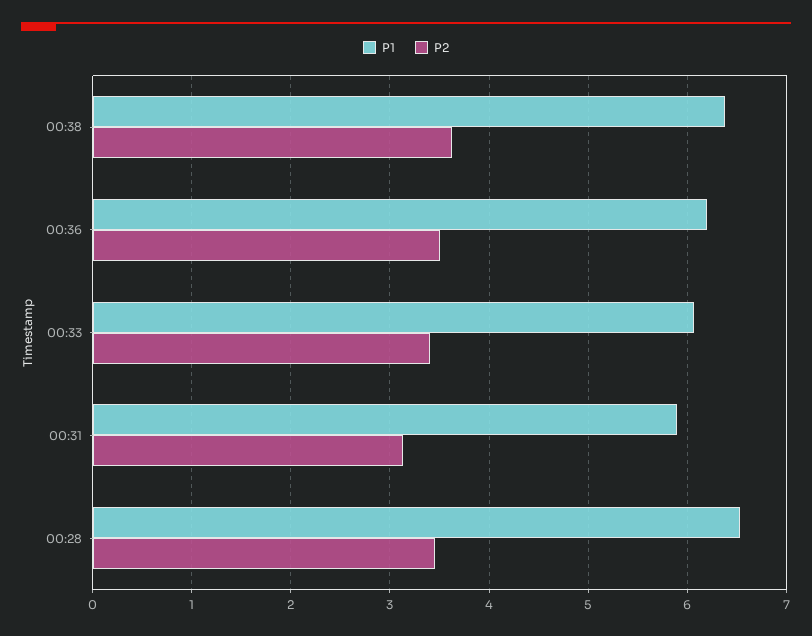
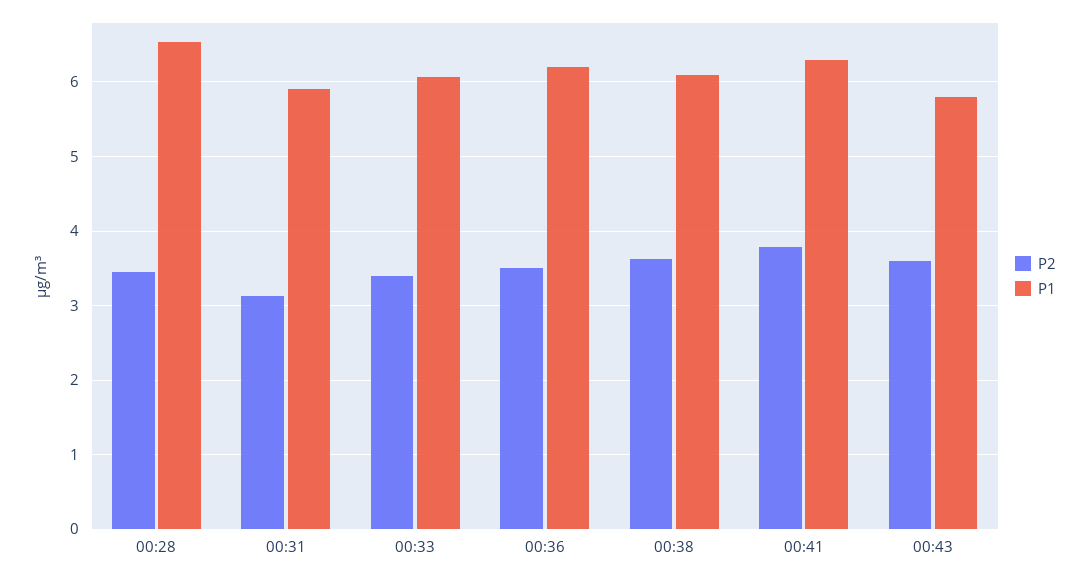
P1, 00:38: 6.4 -> 6.1
P2, 00:41: none -> 3.8
P1, 00:41: none -> 6.3
P2, 00:43: none -> 3.6
P1, 00:43: none -> 5.8

